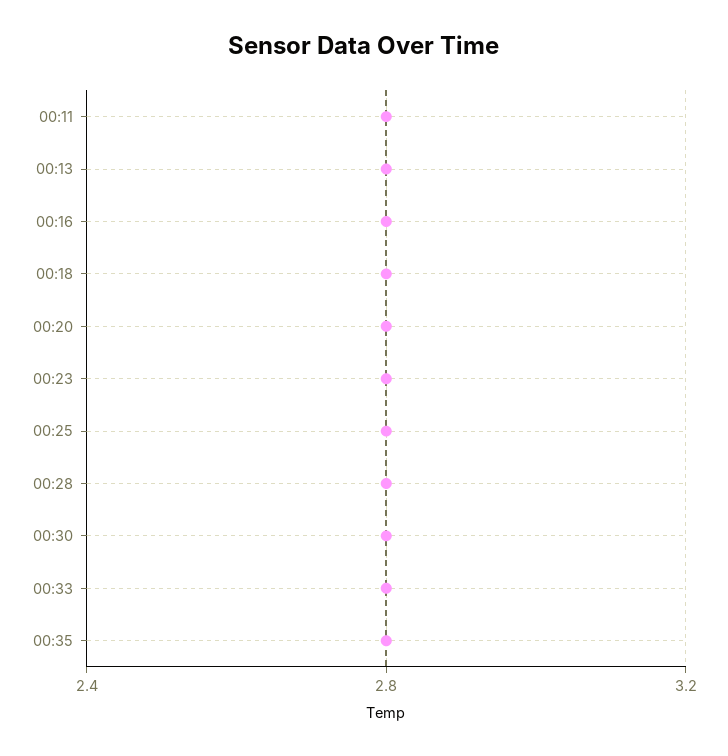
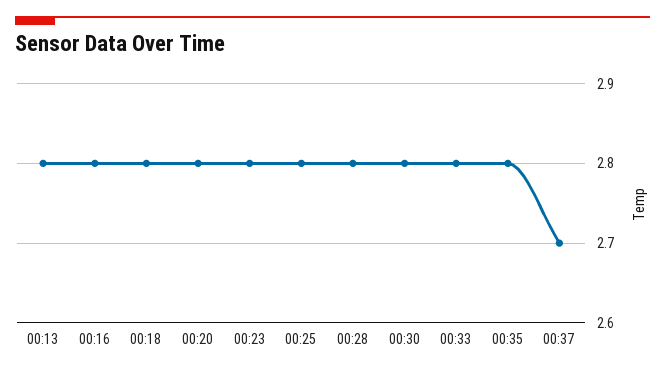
00:11: 2.8 -> none
00:37: none -> 2.7

